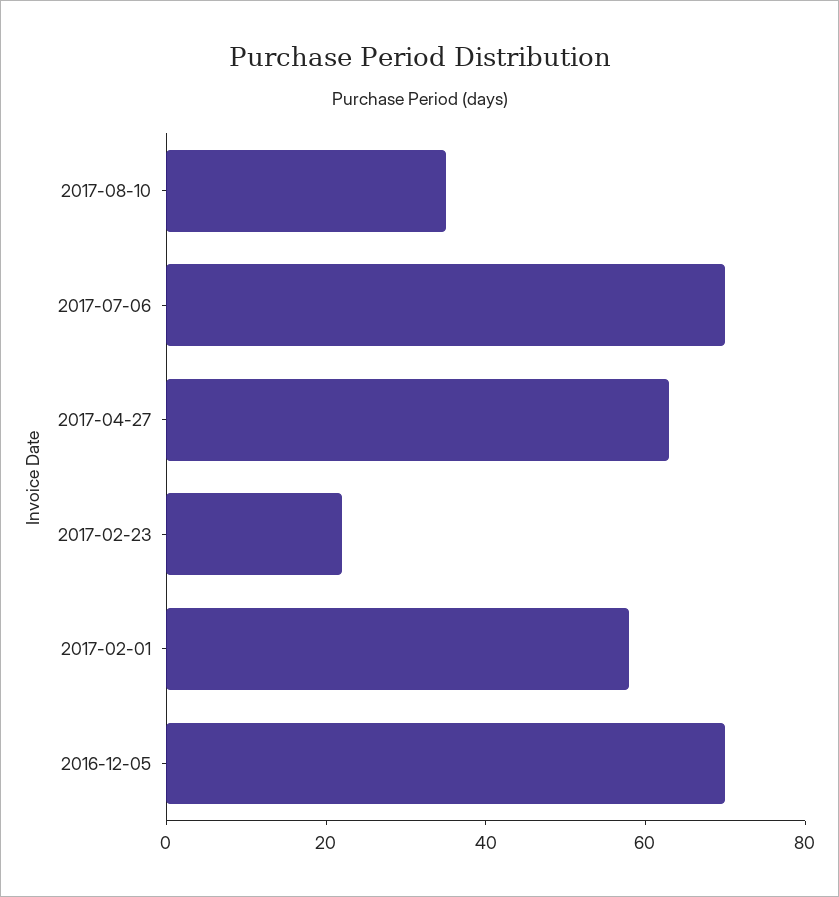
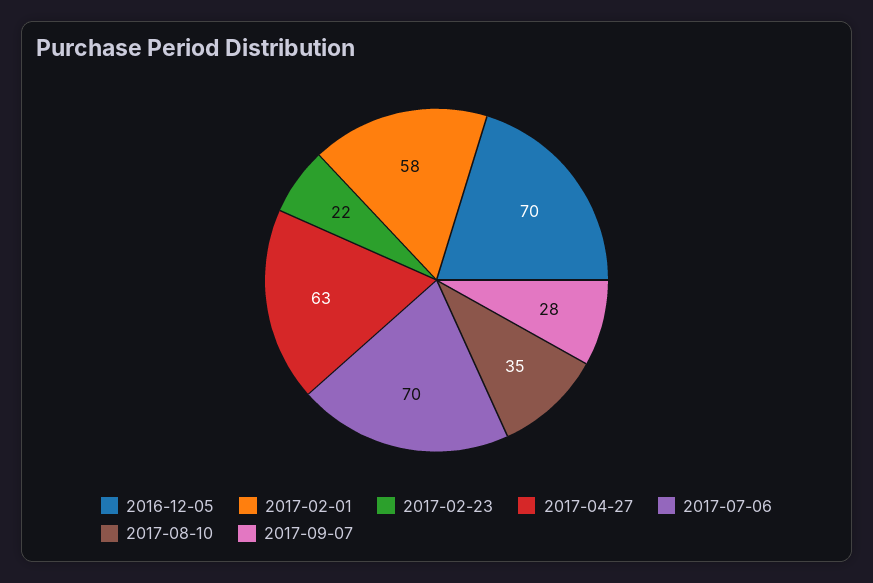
2017-09-07: none -> 28

